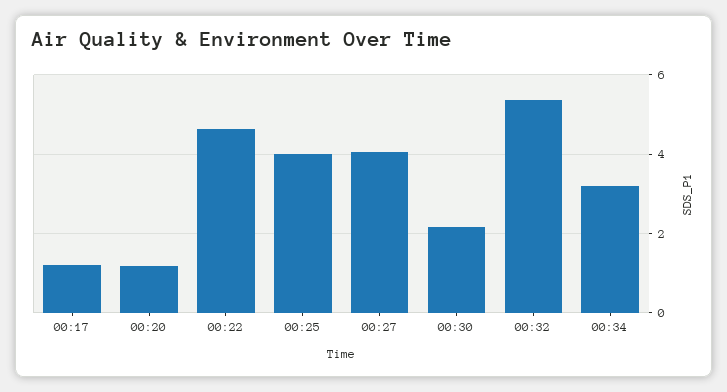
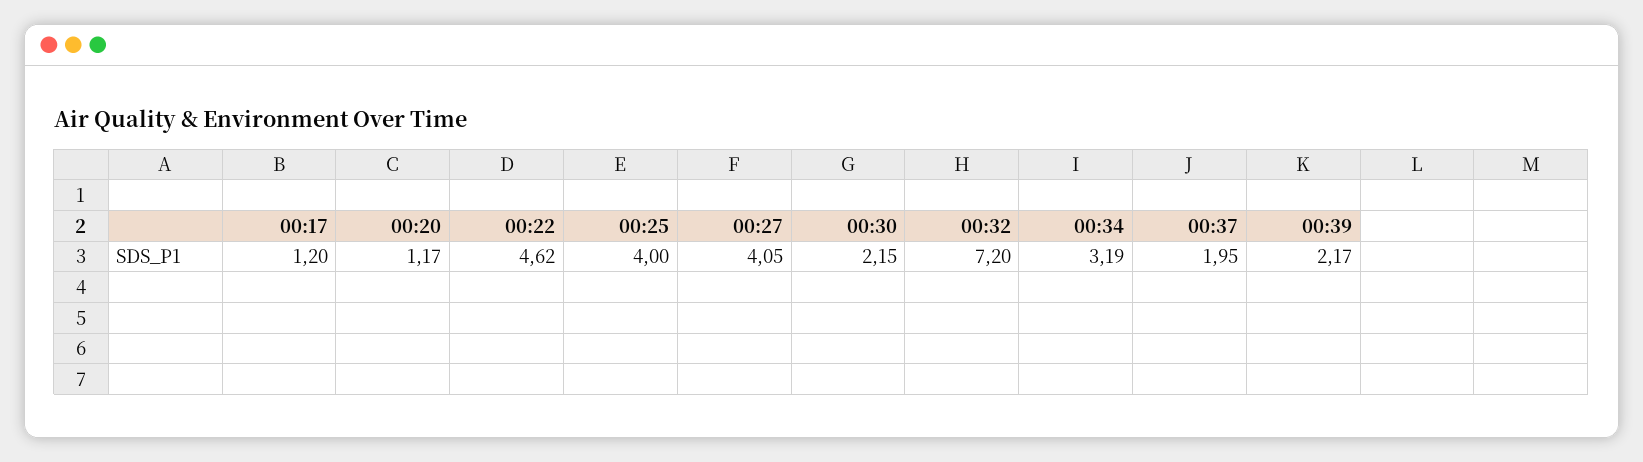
00:32: 5.4 -> 7.2
00:37: none -> 1.95
00:39: none -> 2.17

